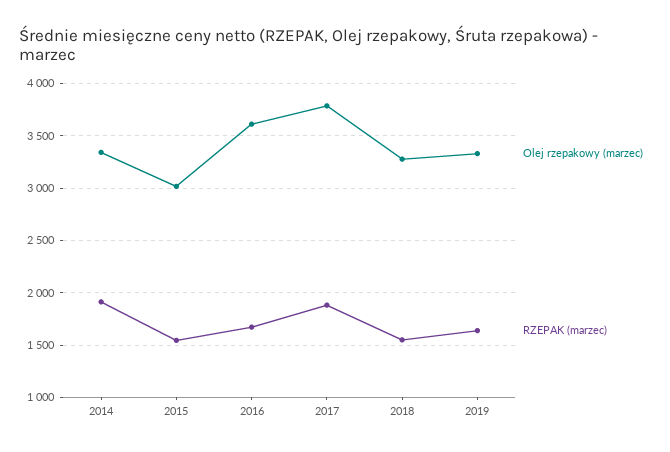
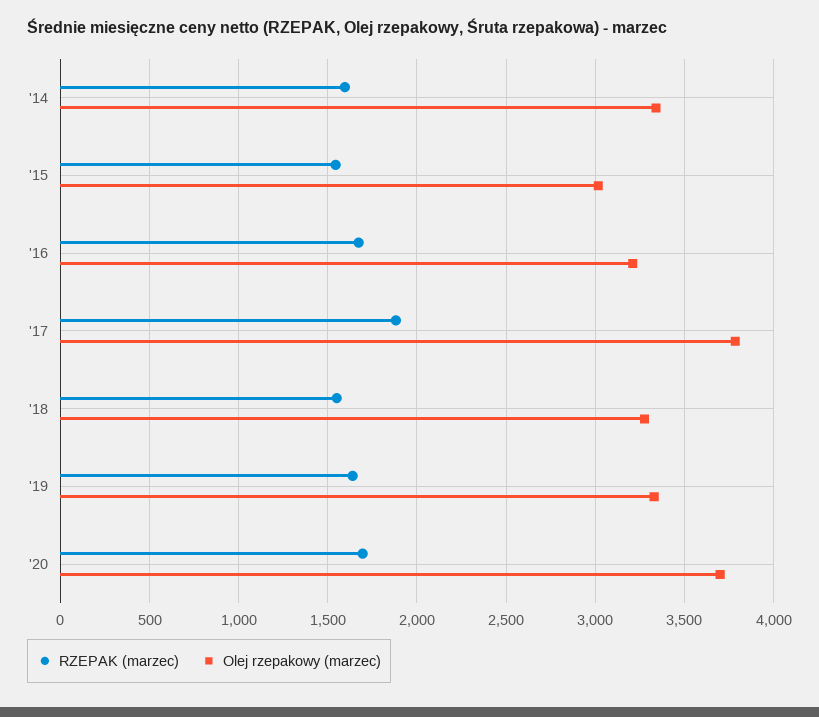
RZEPAK (marzec), 2014: 1900 -> 1600
Olej rzepakowy (marzec), 2016: 3600 -> 3200
RZEPAK (marzec), '20: none -> 1700
Olej rzepakowy (marzec), '20: none -> 3700

